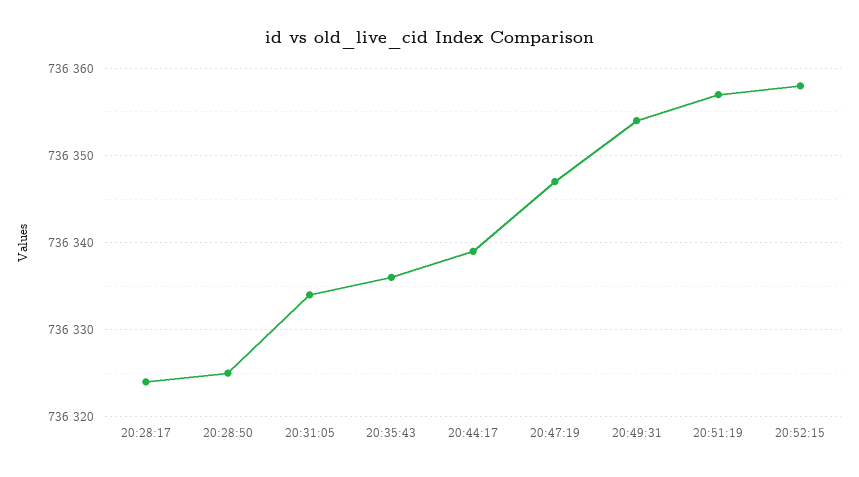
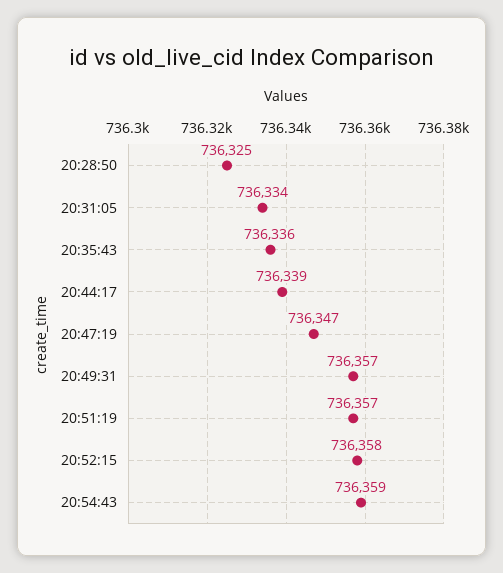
20:28:17: 736324 -> none
20:49:31: 736354 -> 736357
20:54:43: none -> 736359

